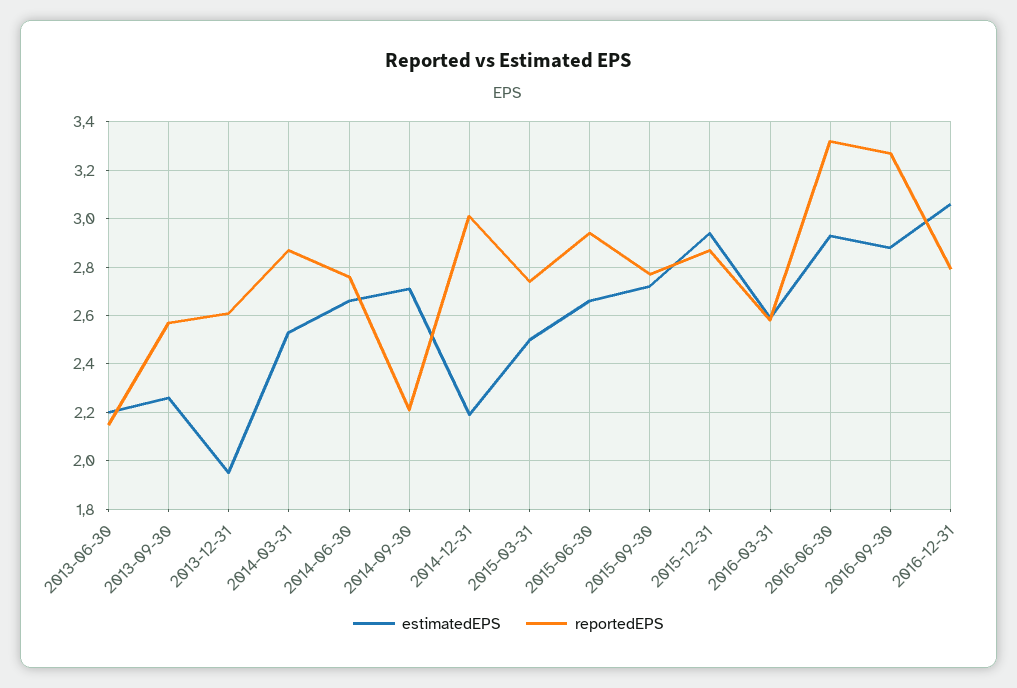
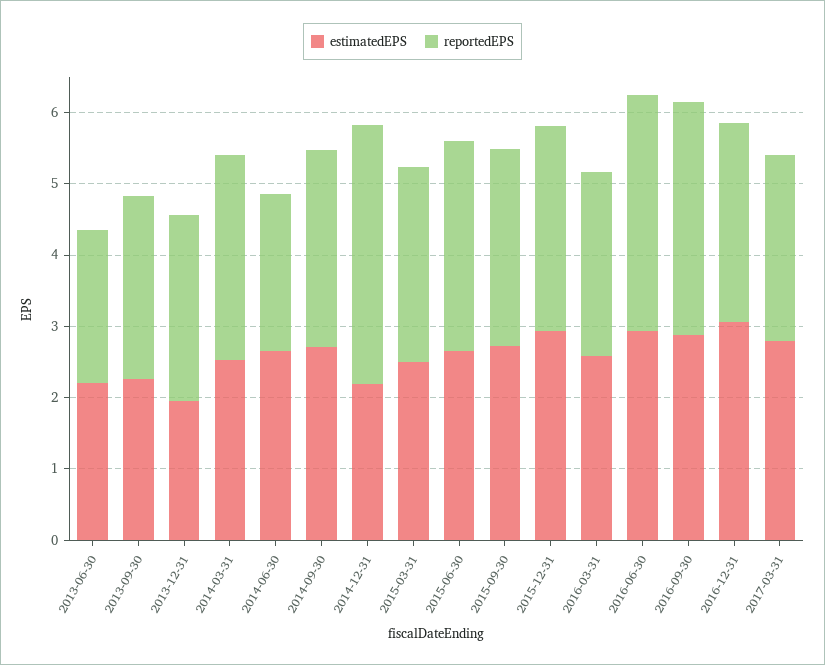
reportedEPS, 2014-06-30: 2.75 -> 2.2
reportedEPS, 2014-09-30: 2.2 -> 2.8
reportedEPS, 2014-12-31: 3 -> 3.6
estimatedEPS, 2017-03-31: none -> 2.8
reportedEPS, 2017-03-31: none -> 2.6

